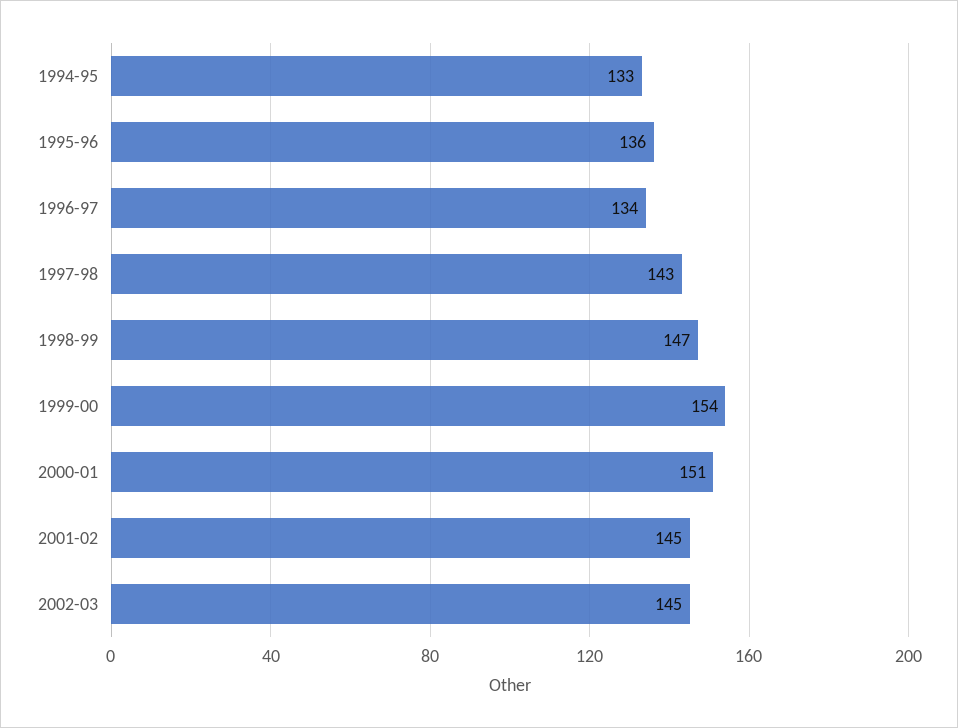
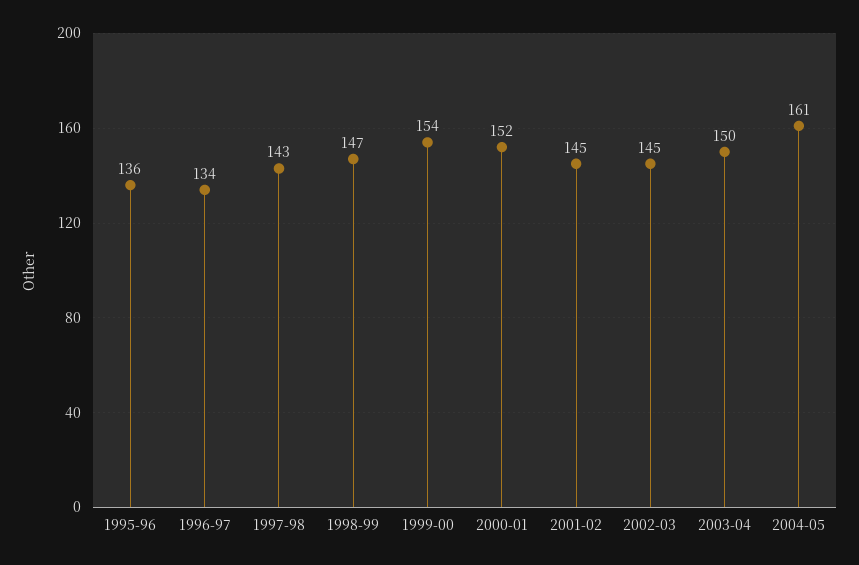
1994-95: 133 -> none
2000-01: 151 -> 152
2003-04: none -> 150
2004-05: none -> 161

